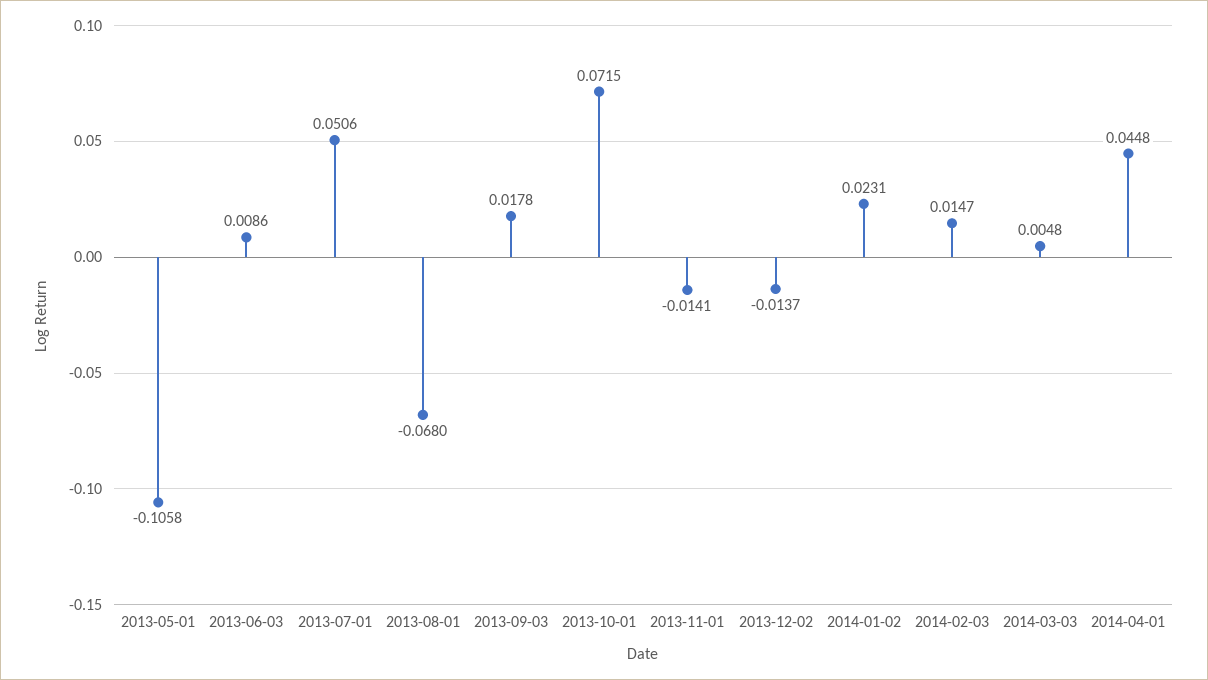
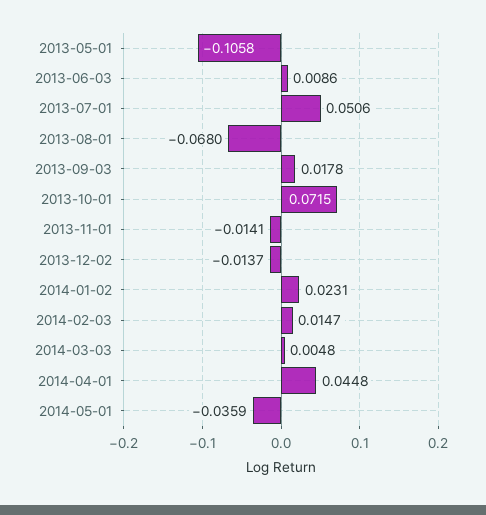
2014-05-01: none -> -0.0359

